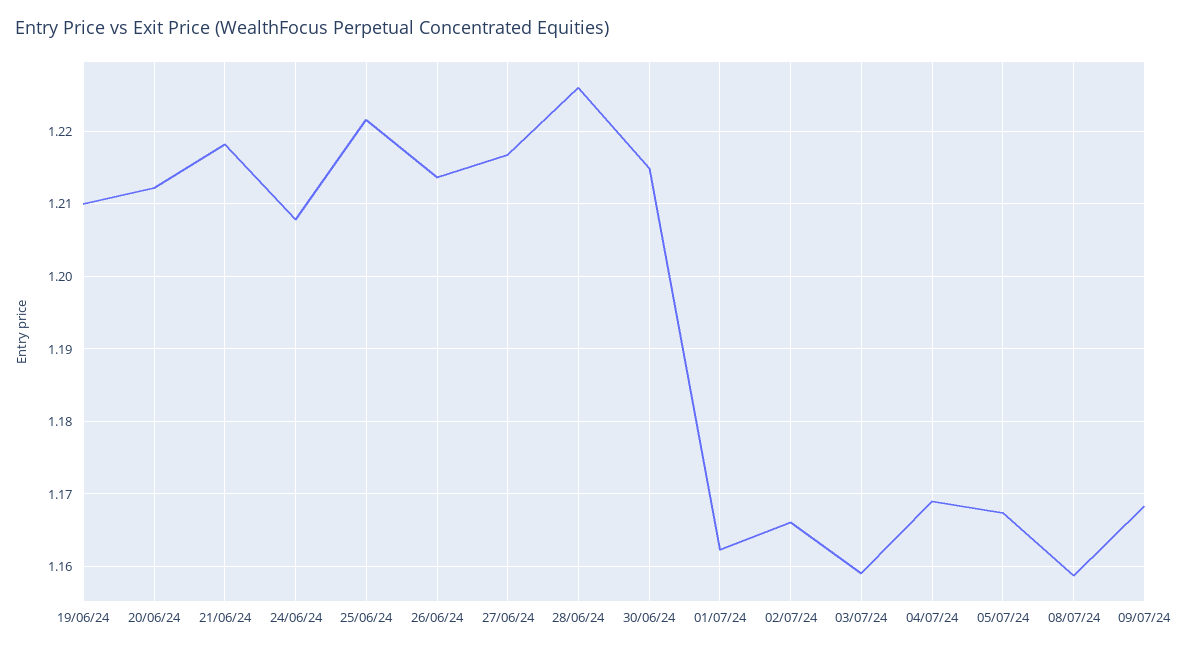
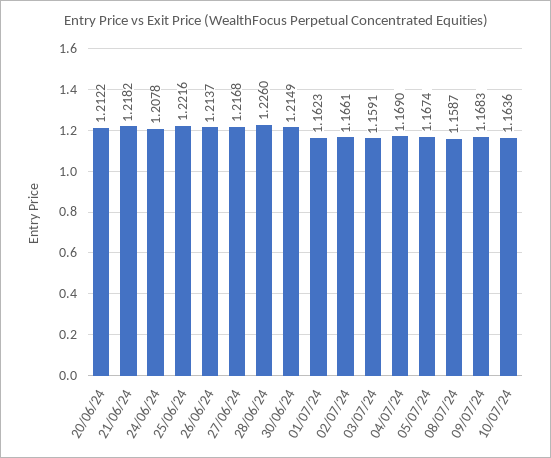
19/06/24: 1.21 -> none
10/07/24: none -> 1.1636

